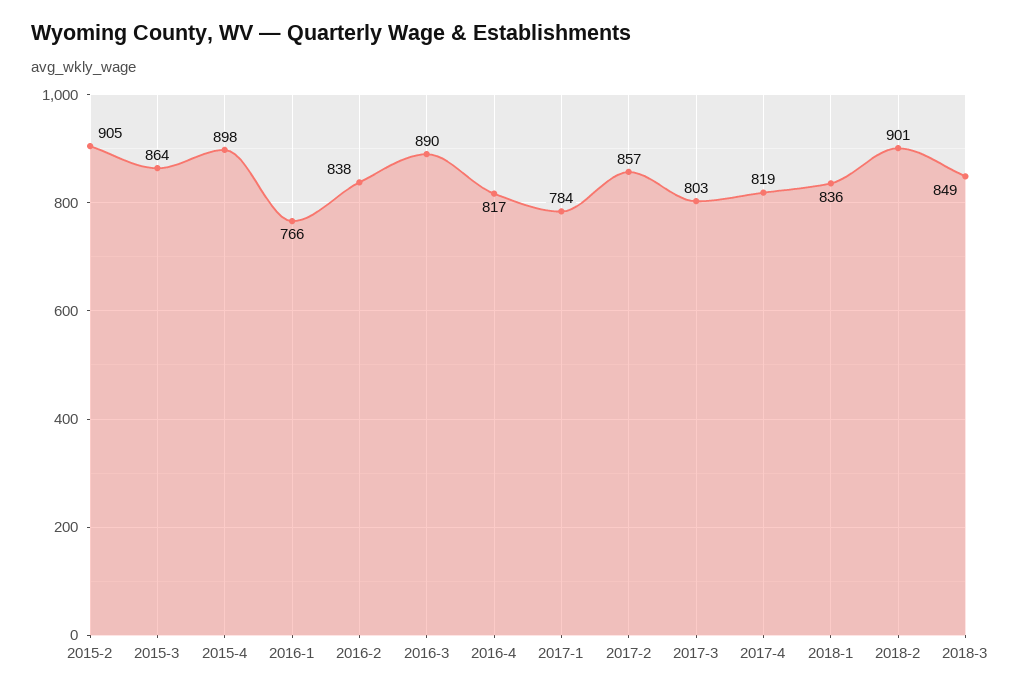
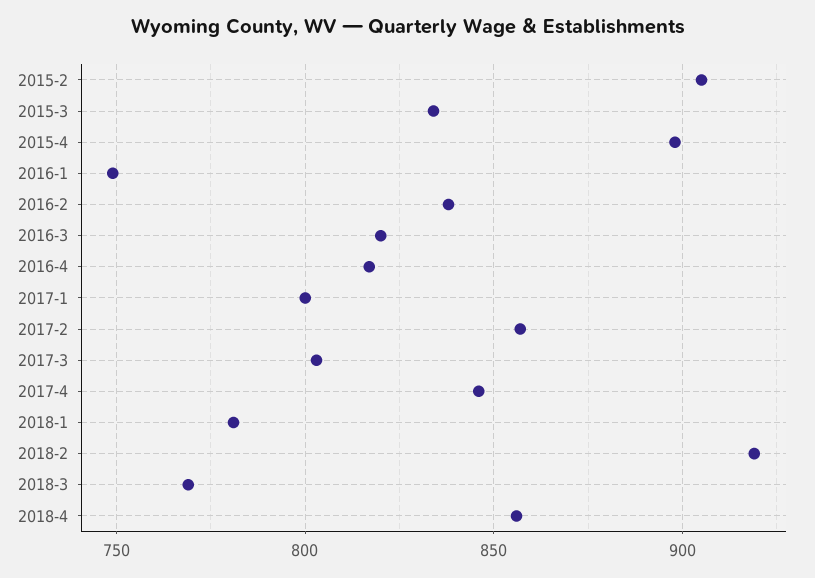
2015-3: 864 -> 835
2016-1: 766 -> 750
2016-3: 890 -> 820
2017-1: 784 -> 800
2017-4: 819 -> 845
2018-1: 836 -> 780
2018-2: 901 -> 920
2018-3: 849 -> 770
2018-4: none -> 855

